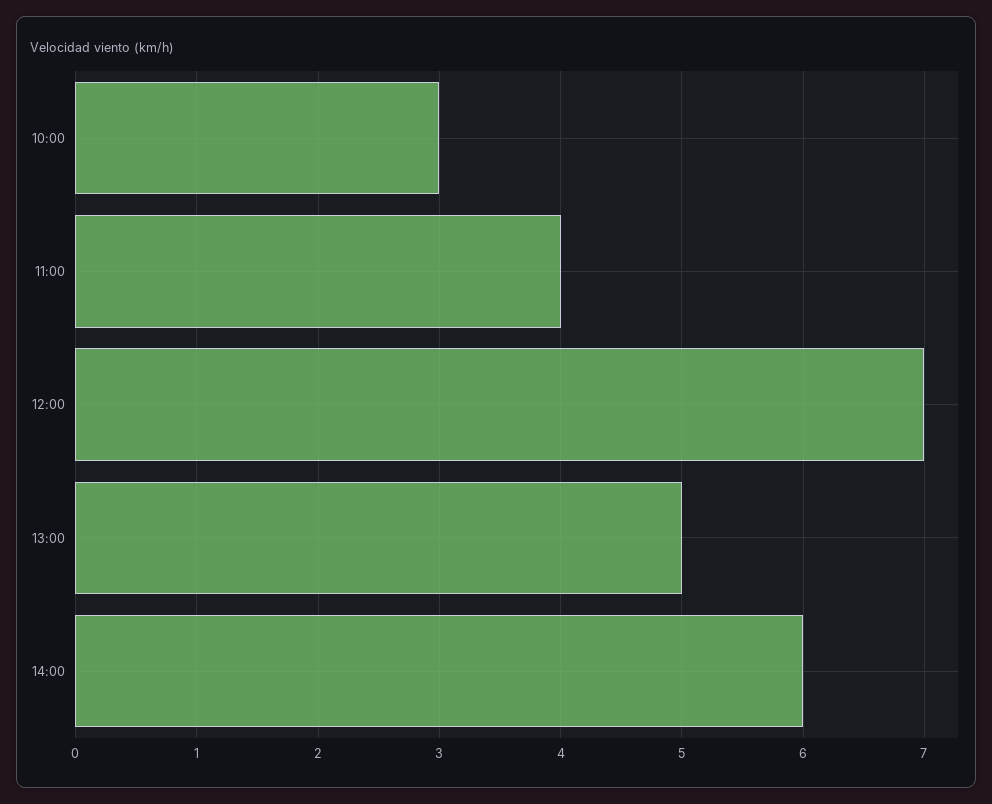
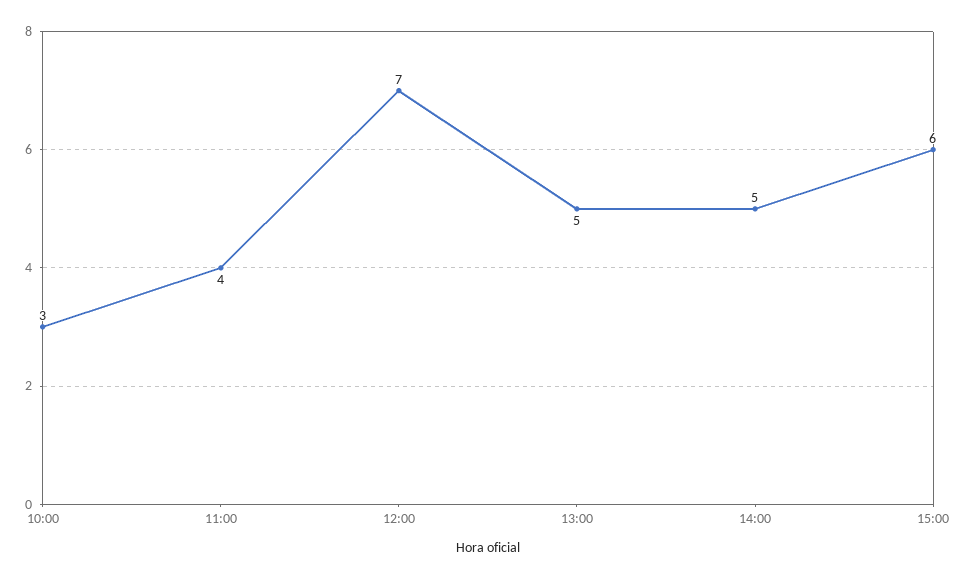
14:00: 6 -> 5
15:00: none -> 6

